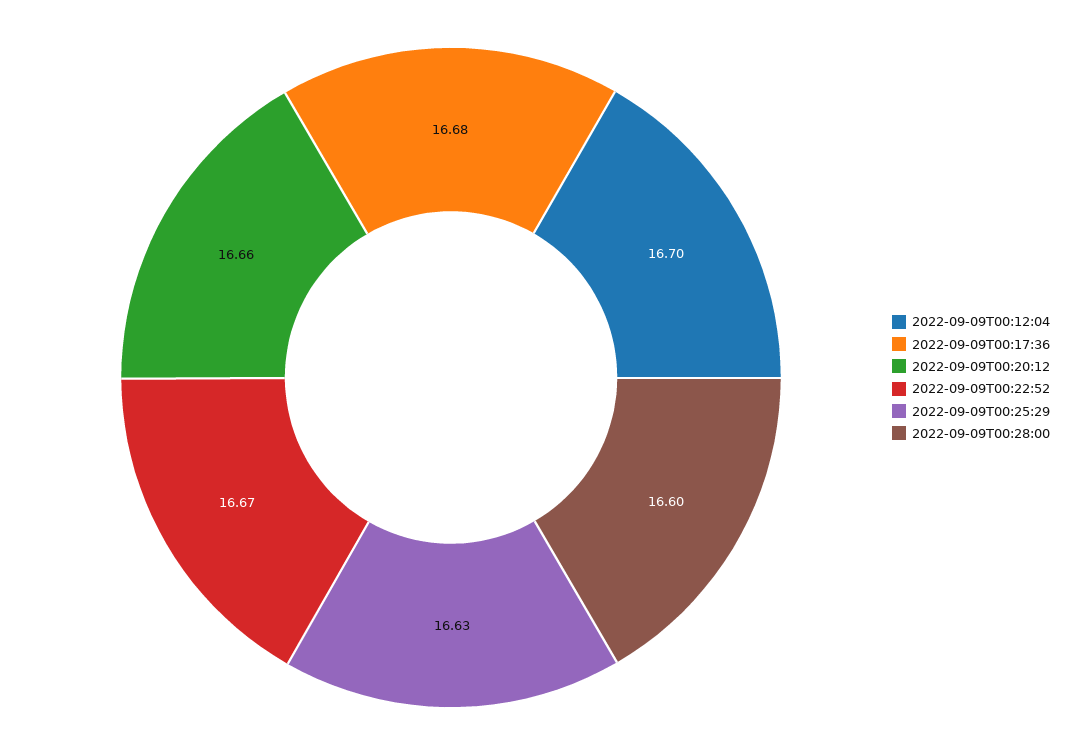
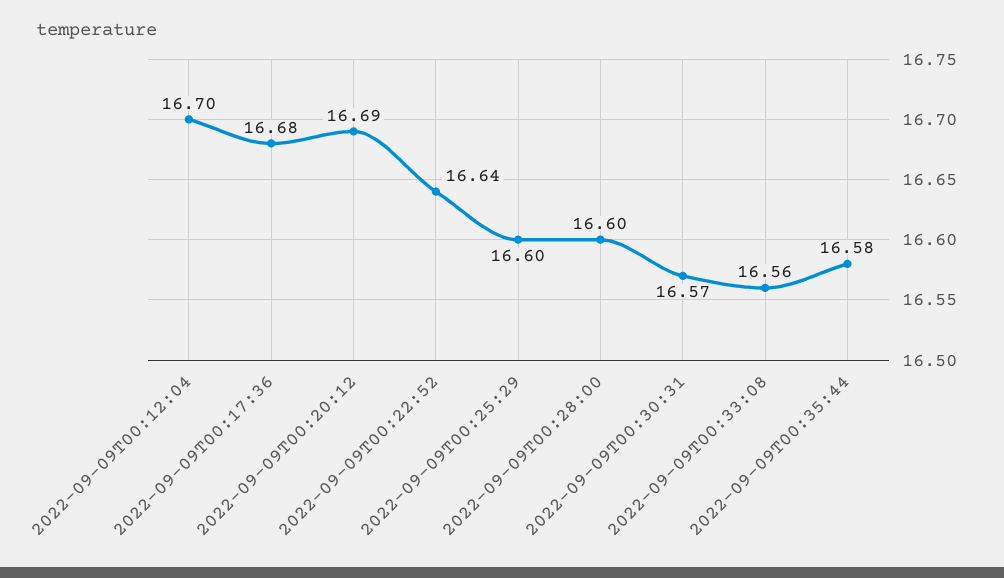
2022-09-09T00:20:12: 16.66 -> 16.69
2022-09-09T00:22:52: 16.67 -> 16.64
2022-09-09T00:25:29: 16.63 -> 16.6
2022-09-09T00:30:31: none -> 16.57
2022-09-09T00:33:08: none -> 16.56
2022-09-09T00:35:44: none -> 16.58

